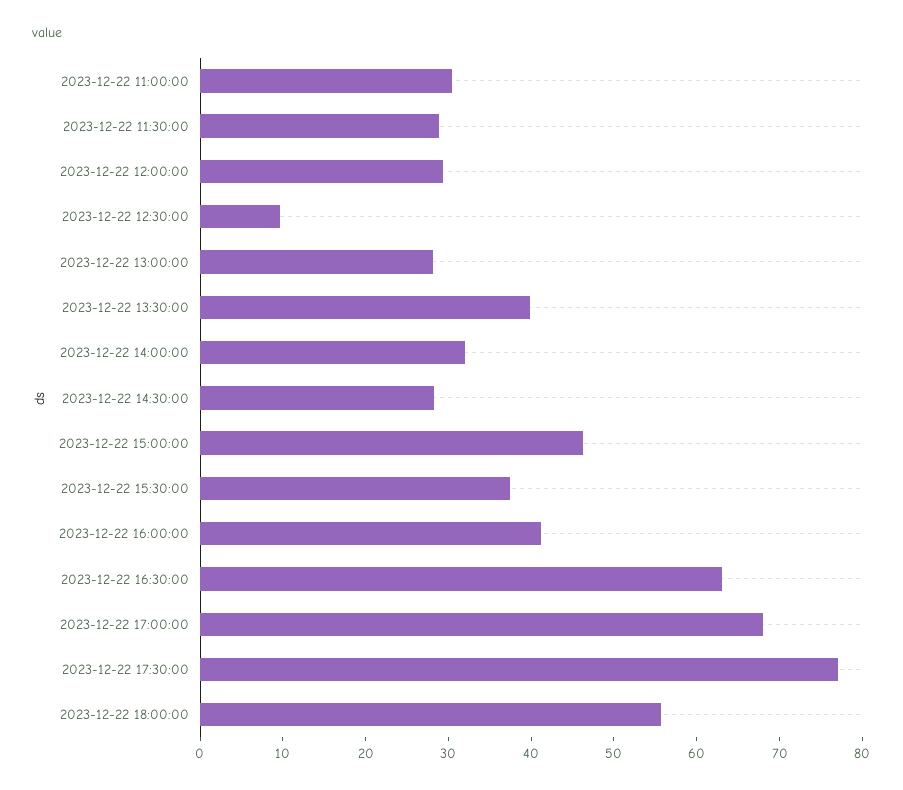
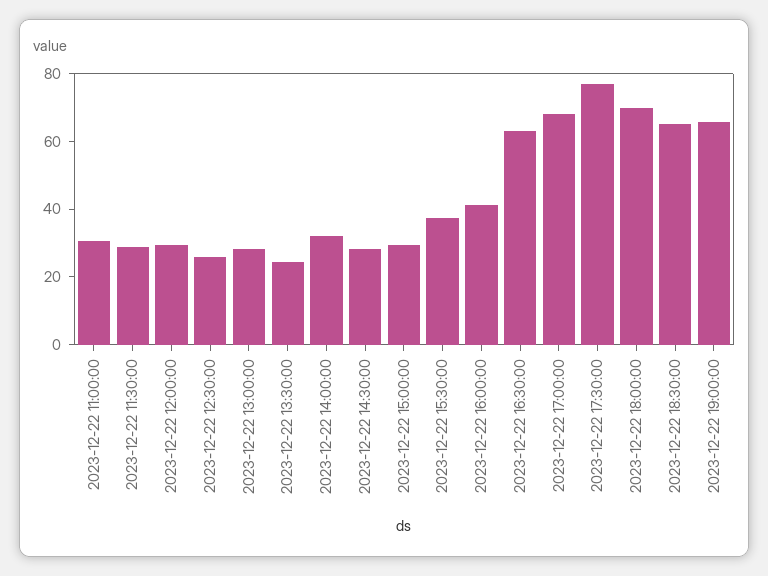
2023-12-22 12:30:00: 10 -> 25
2023-12-22 13:30:00: 40 -> 25
2023-12-22 15:00:00: 46 -> 30
2023-12-22 18:00:00: 56 -> 70
2023-12-22 18:30:00: none -> 65
2023-12-22 19:00:00: none -> 65

